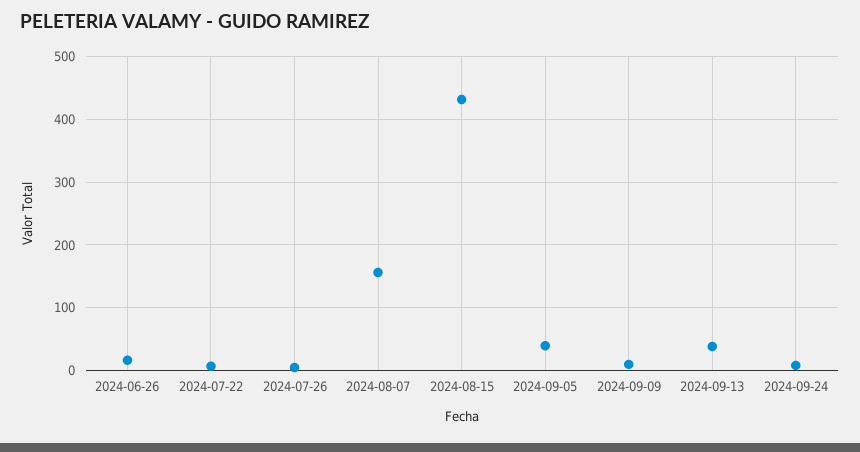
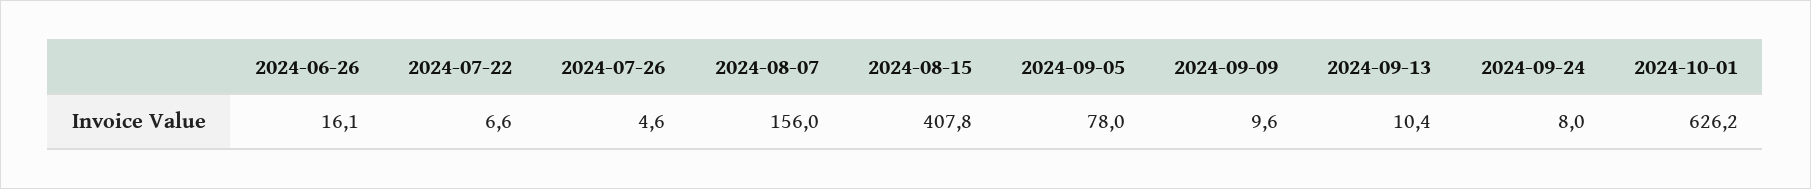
2024-08-15: 430 -> 407.8
2024-09-05: 40 -> 78
2024-09-13: 40 -> 10.4
2024-10-01: none -> 626.2

